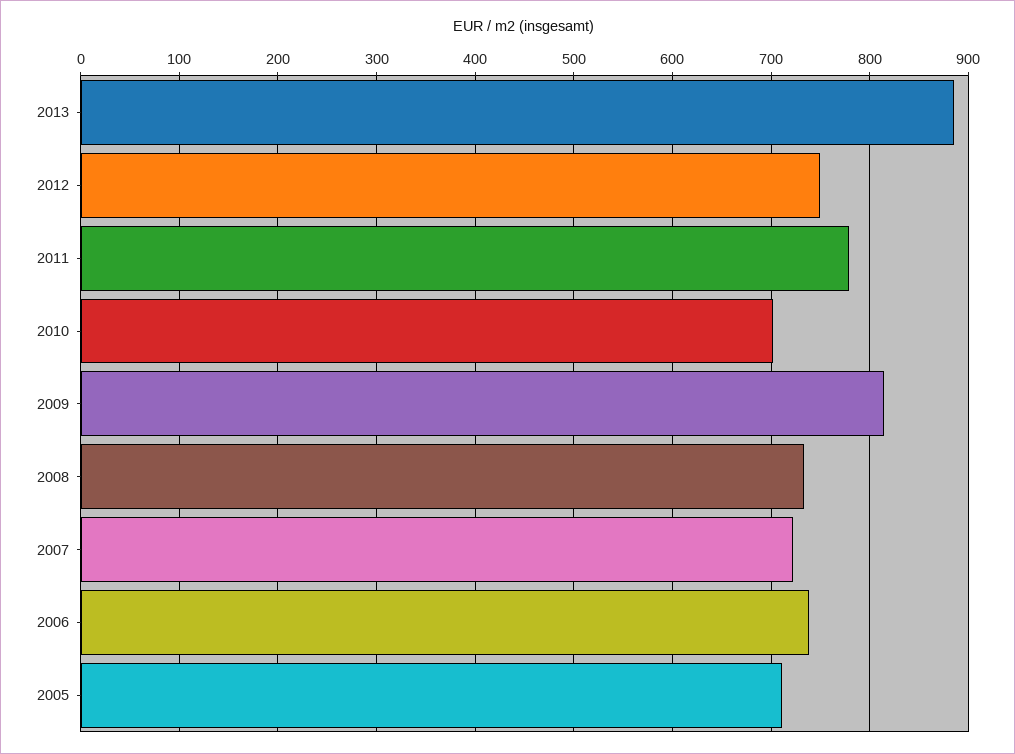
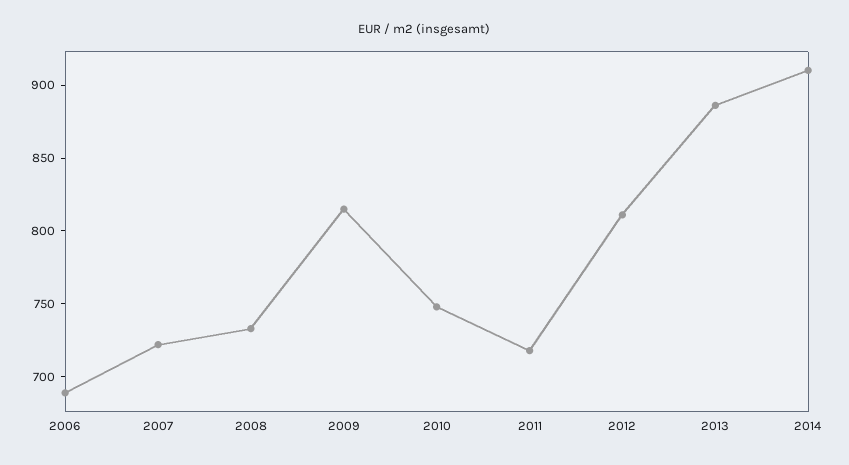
2012: 750 -> 810
2011: 780 -> 720
2010: 700 -> 750
2006: 740 -> 690
2005: 710 -> none
2014: none -> 910

